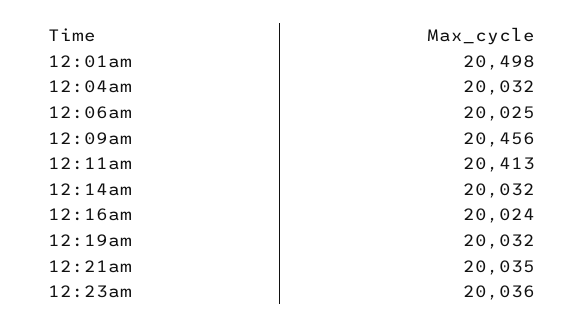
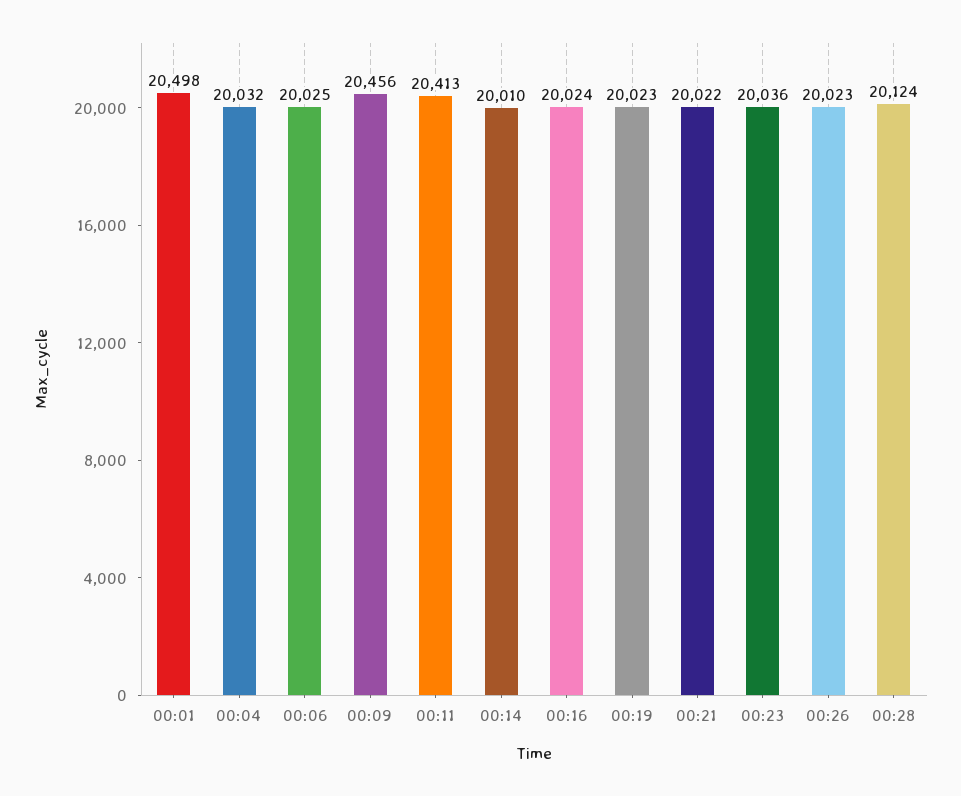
12:14am: 20032 -> 20010
12:19am: 20032 -> 20023
12:21am: 20035 -> 20022
00:26: none -> 20023
00:28: none -> 20124

